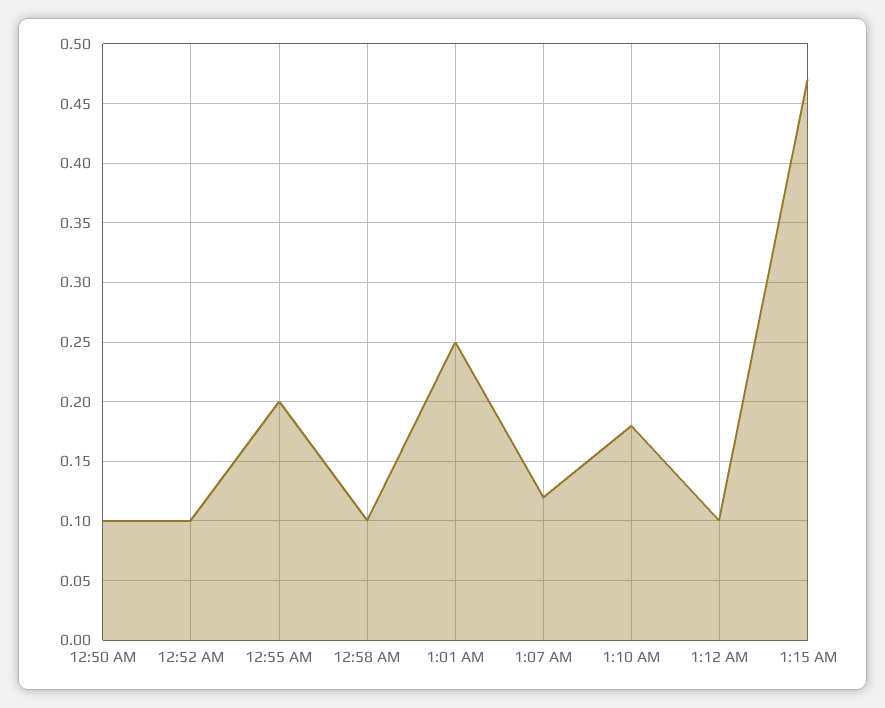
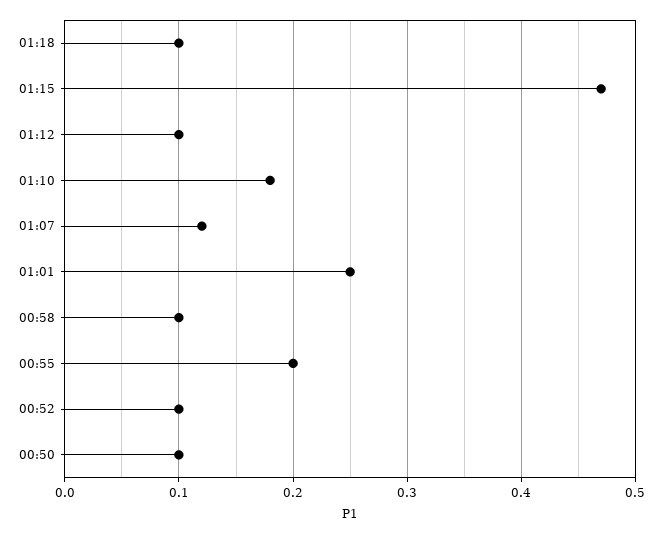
01:18: none -> 0.1

